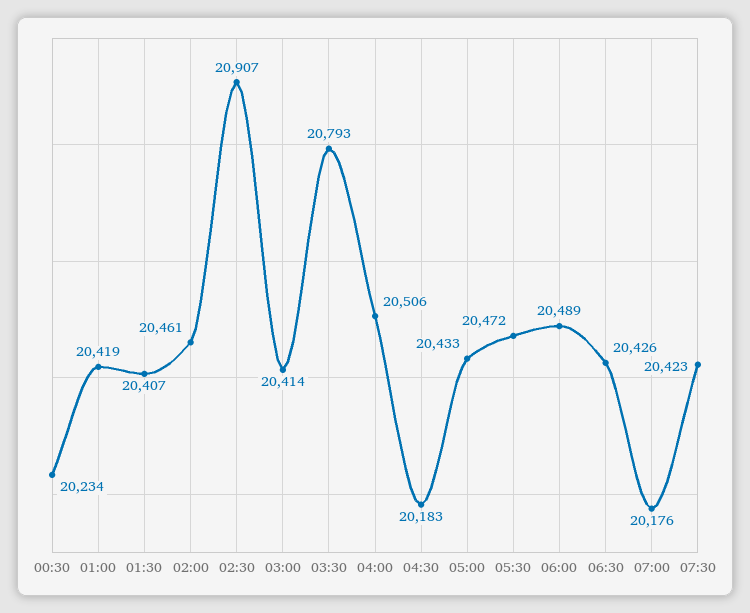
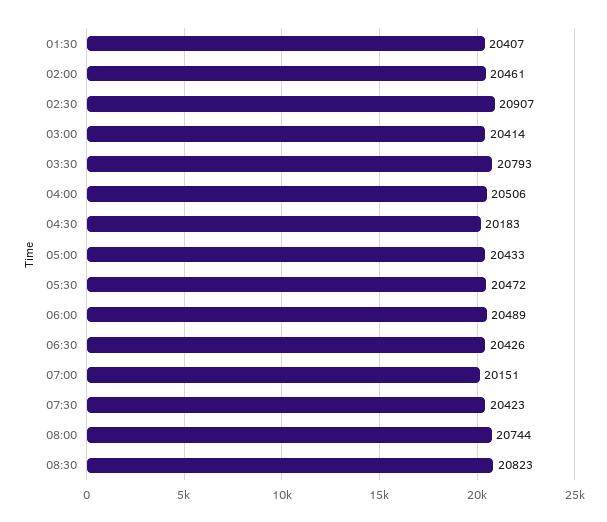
00:30: 20234 -> none
01:00: 20419 -> none
07:00: 20176 -> 20151
08:00: none -> 20744
08:30: none -> 20823

